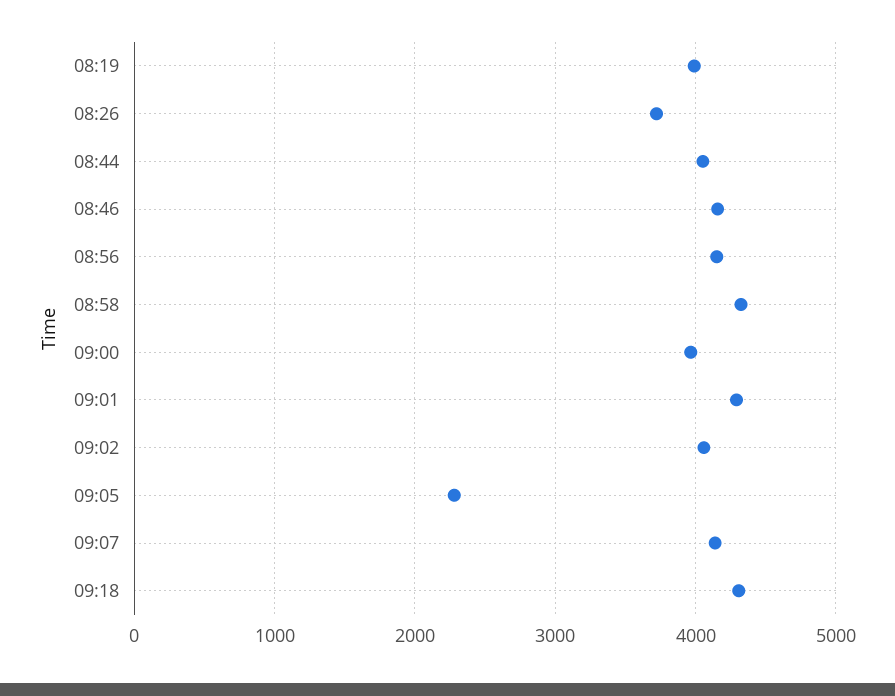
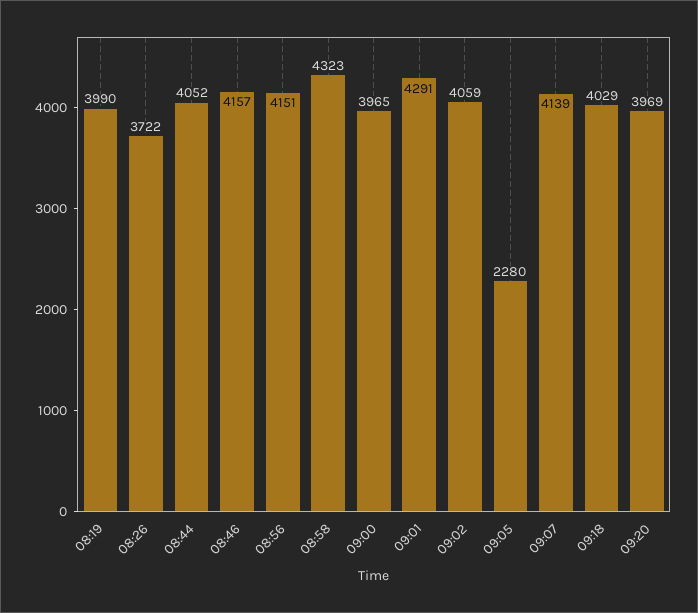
09:18: 4300 -> 4029
09:20: none -> 3969

